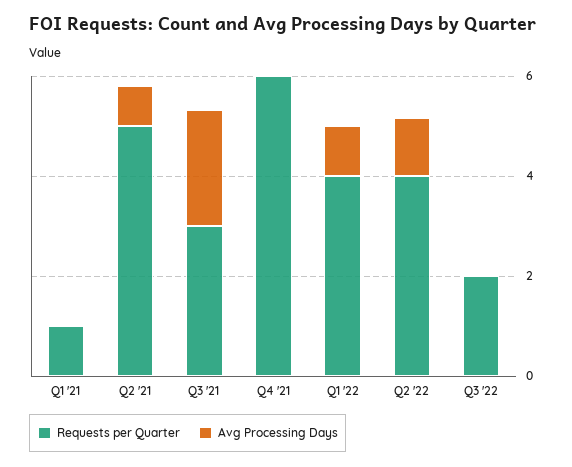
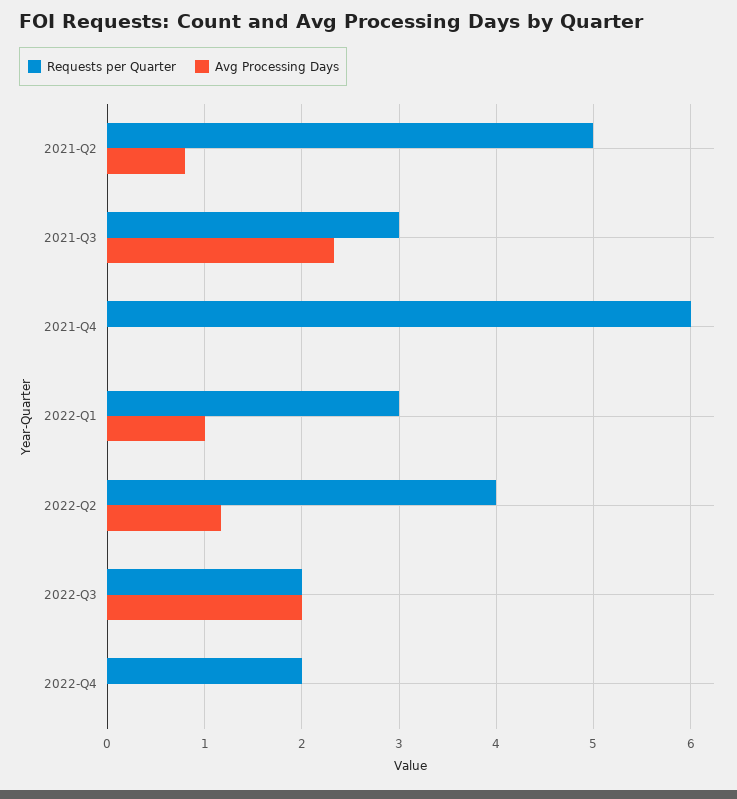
Requests per Quarter, Q1 '21: 1 -> none
Avg Processing Days, Q1 '21: 0 -> none
Requests per Quarter, Q1 '22: 4 -> 3
Avg Processing Days, Q3 '22: 0 -> 2
Requests per Quarter, 2022-Q4: none -> 2
Avg Processing Days, 2022-Q4: none -> 0

